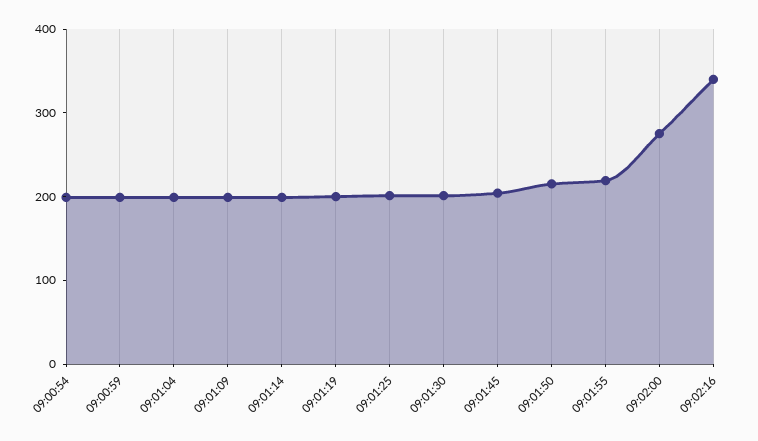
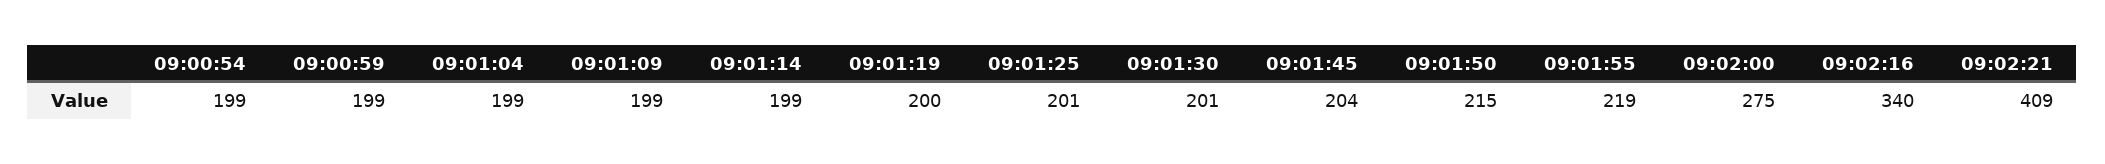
09:02:21: none -> 409

